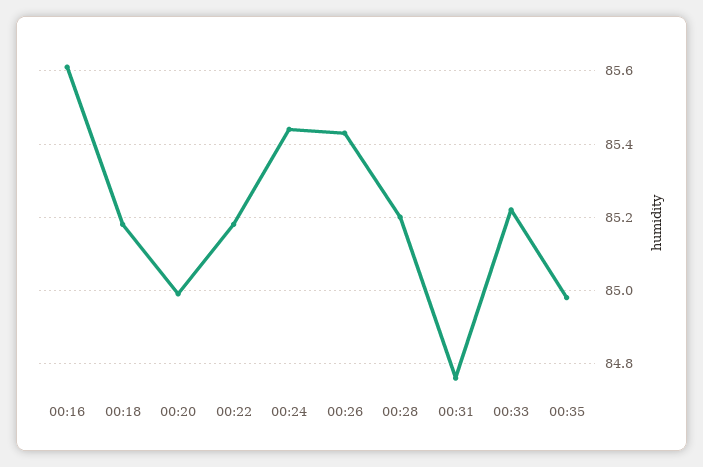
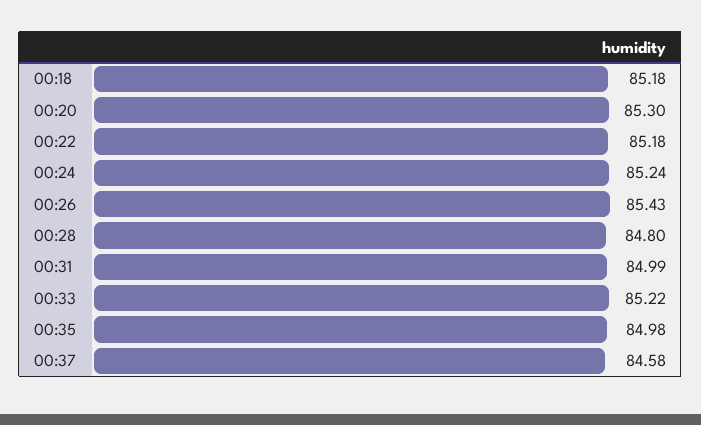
00:16: 85.6 -> none
00:20: 85 -> 85.3
00:24: 85.45 -> 85.24
00:28: 85.2 -> 84.8
00:31: 84.75 -> 84.99
00:37: none -> 84.58

